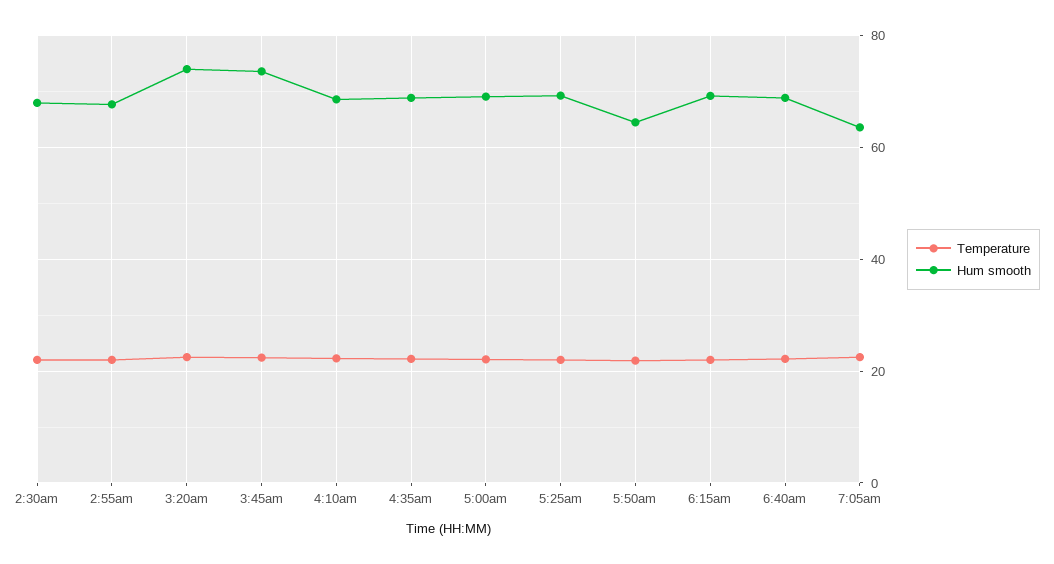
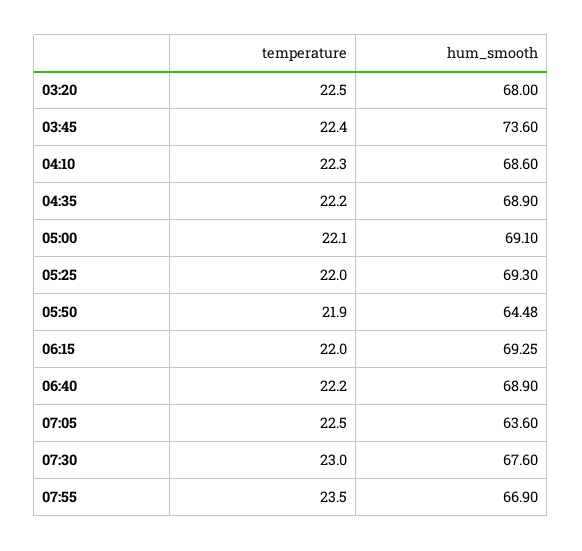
Temperature, 2:30am: 22 -> none
Hum smooth, 2:30am: 68 -> none
Temperature, 2:55am: 22 -> none
Hum smooth, 2:55am: 68 -> none
Hum smooth, 3:20am: 74 -> 68
Temperature, 07:30: none -> 23
Hum smooth, 07:30: none -> 67.6
Temperature, 07:55: none -> 23.5
Hum smooth, 07:55: none -> 66.9

